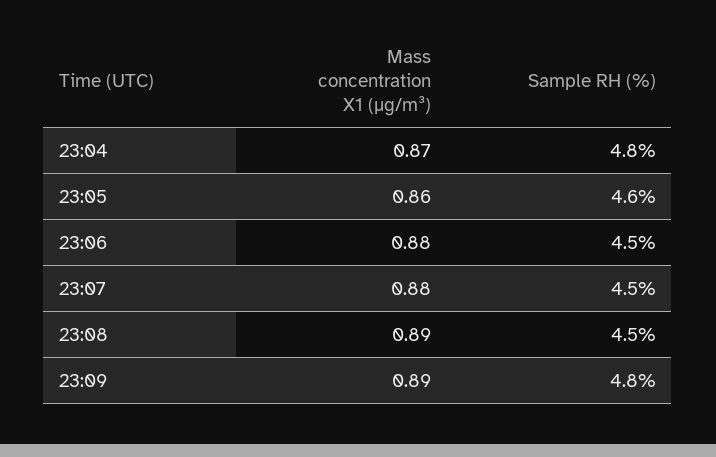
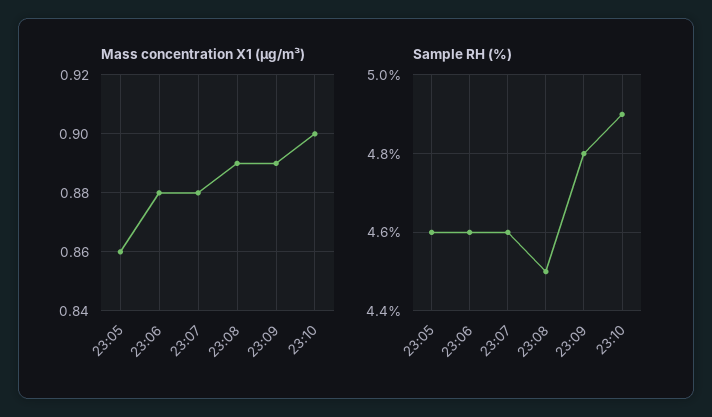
Mass concentration X1 (μg/m³), 23:04: 0.87 -> none
Sample RH (%), 23:04: 4.8 -> none
Sample RH (%), 23:06: 4.5 -> 4.6
Sample RH (%), 23:07: 4.5 -> 4.6
Mass concentration X1 (μg/m³), 23:10: none -> 0.9
Sample RH (%), 23:10: none -> 4.9

